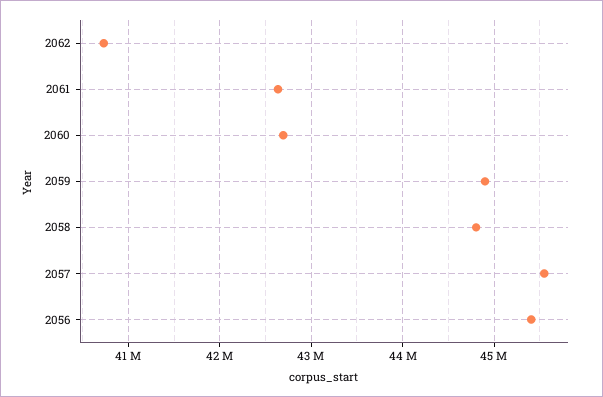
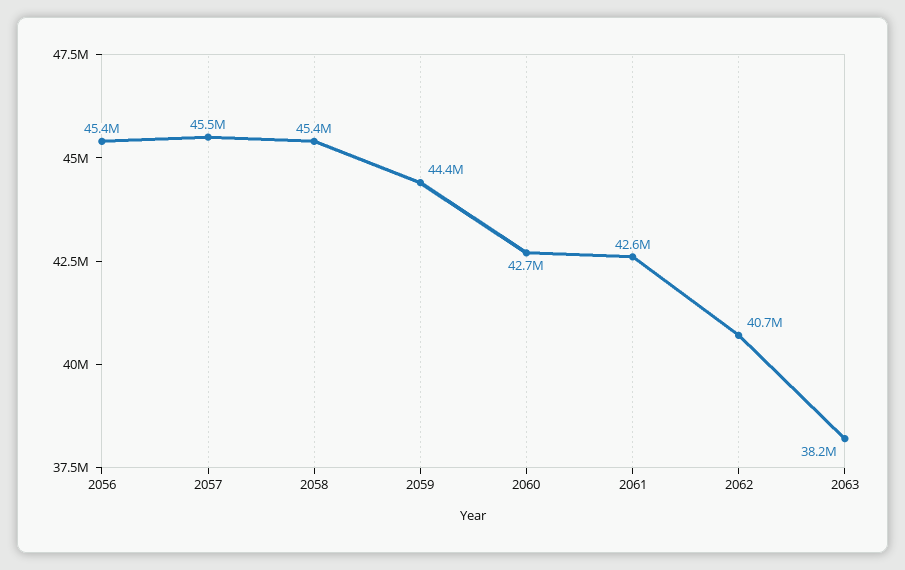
2059: 44900000 -> 44400000
2058: 44800000 -> 45400000
2063: none -> 38200000

